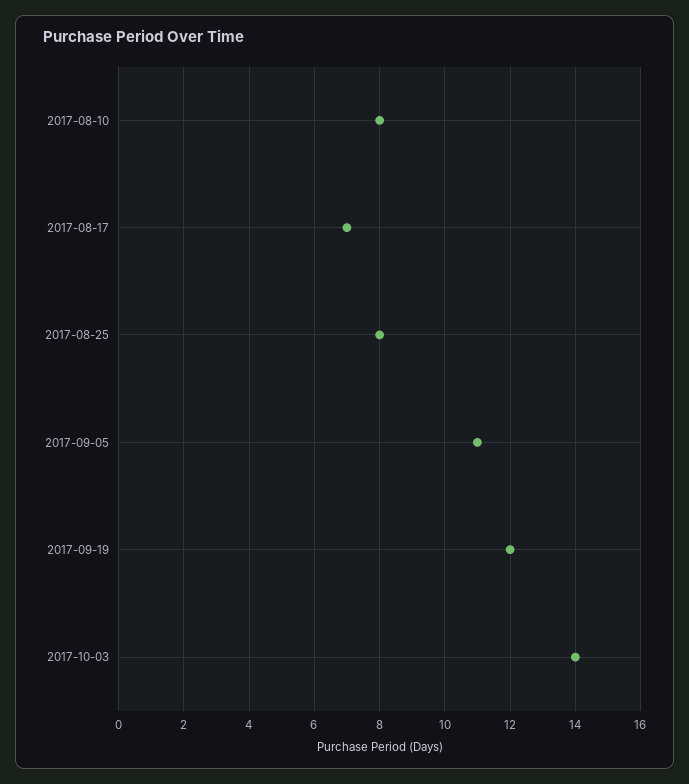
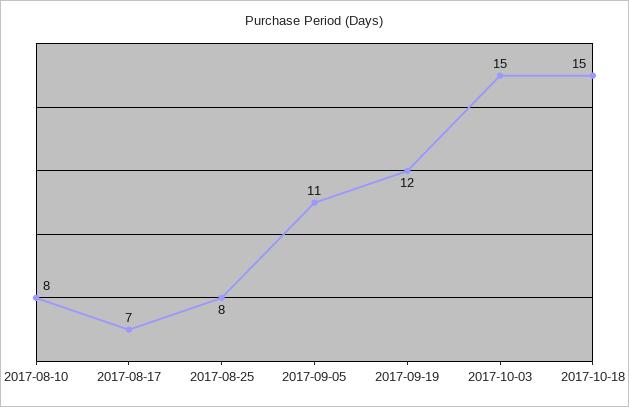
2017-10-03: 14 -> 15
2017-10-18: none -> 15

